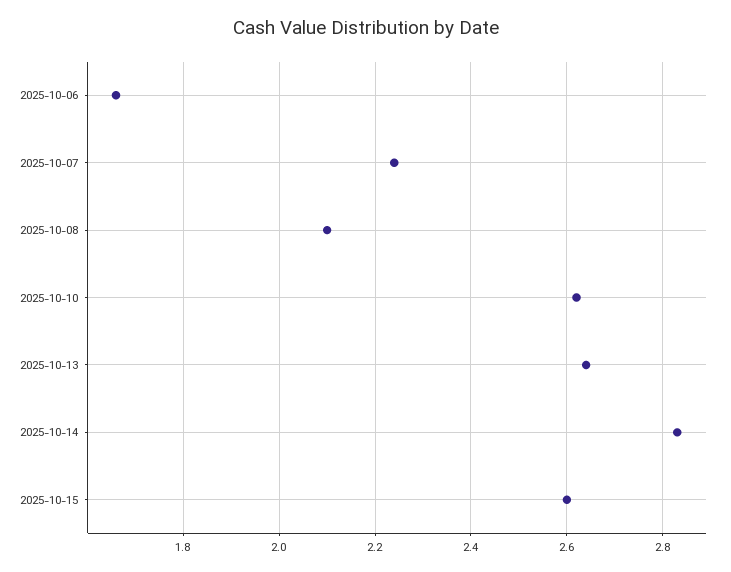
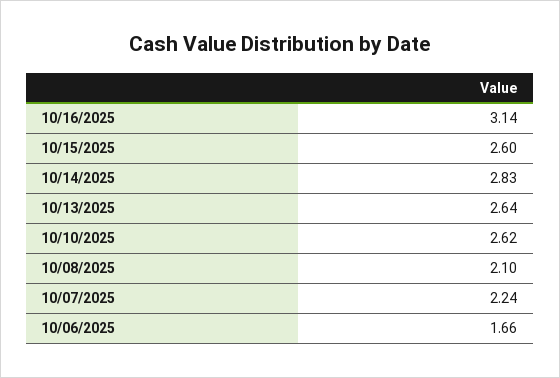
10/16/2025: none -> 3.14

